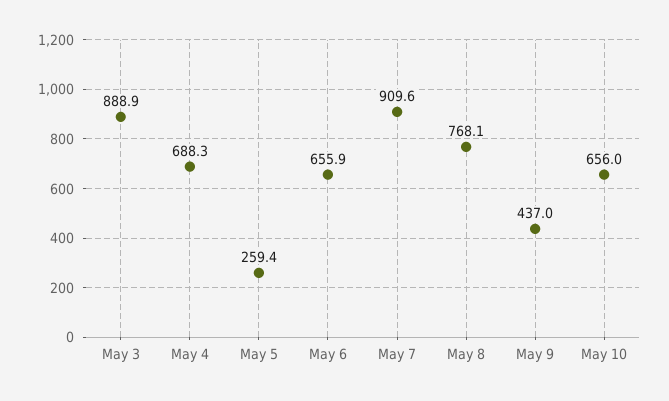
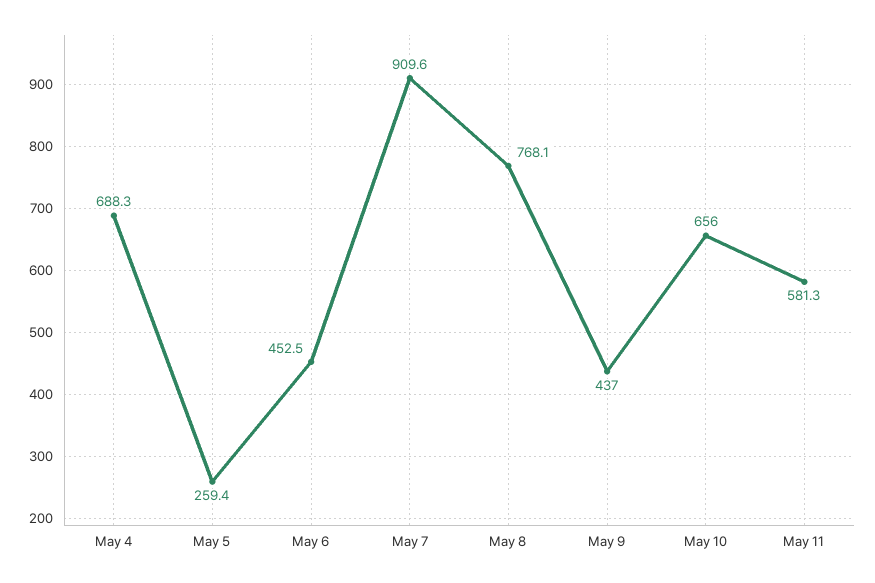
May 3: 888.9 -> none
May 6: 655.9 -> 452.5
May 11: none -> 581.3

